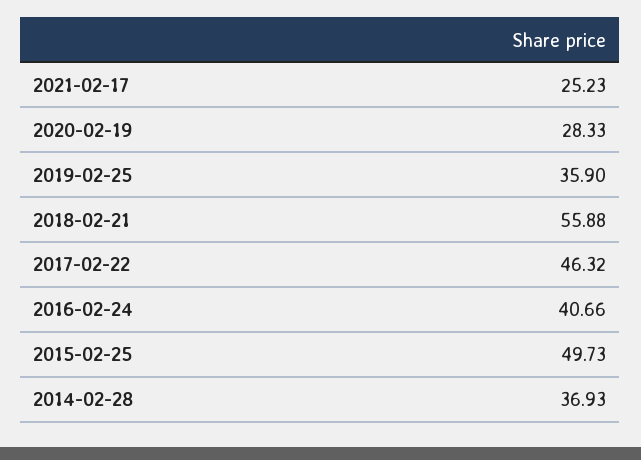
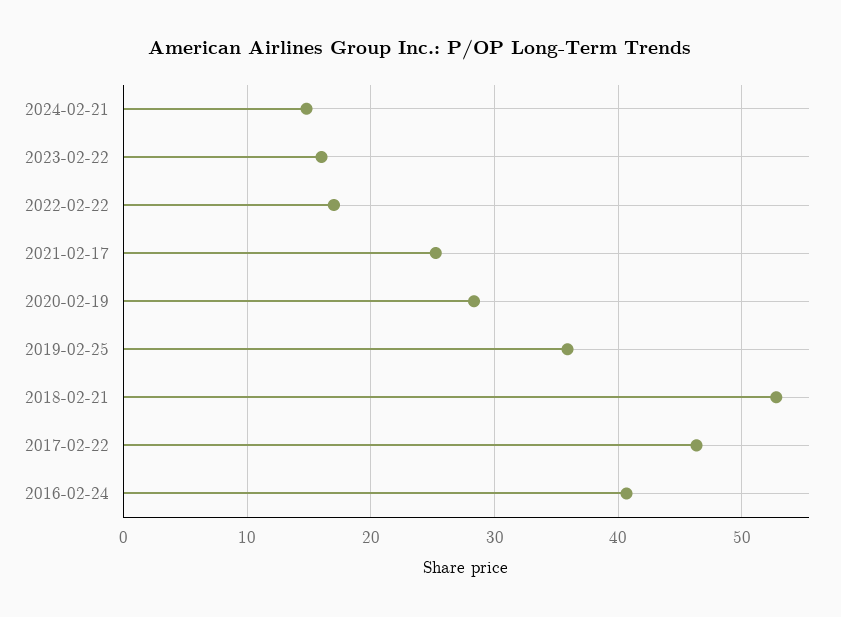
2018-02-21: 55.88 -> 53
2015-02-25: 49.73 -> none
2014-02-28: 36.93 -> none
2024-02-21: none -> 15
2023-02-22: none -> 16
2022-02-22: none -> 17

